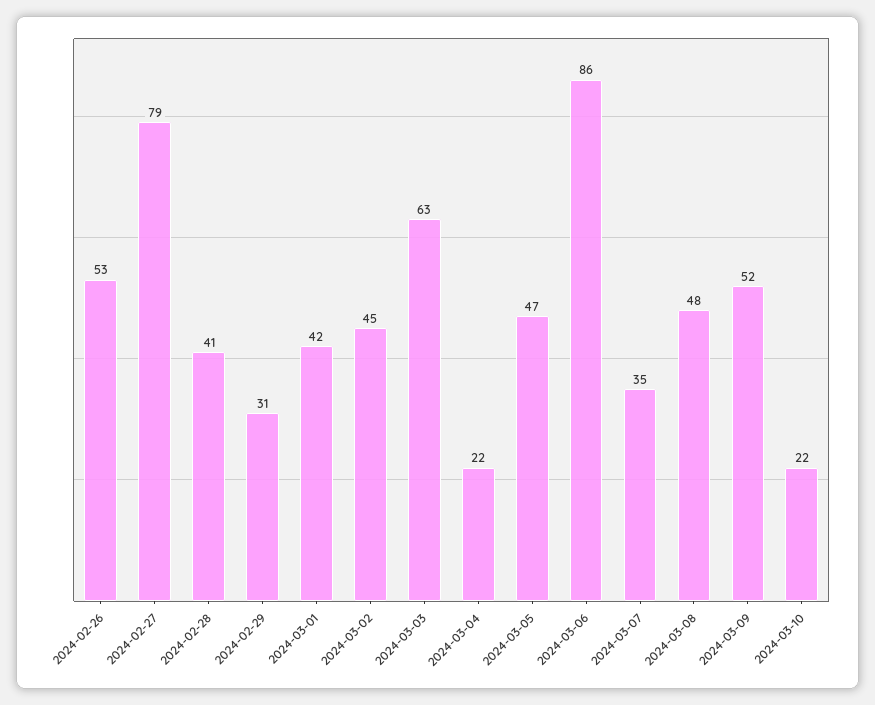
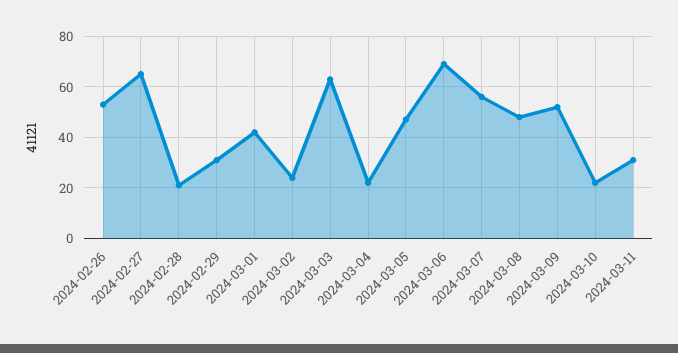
2024-02-27: 79 -> 65
2024-02-28: 41 -> 20
2024-03-02: 45 -> 25
2024-03-06: 86 -> 70
2024-03-07: 35 -> 55
2024-03-11: none -> 30

